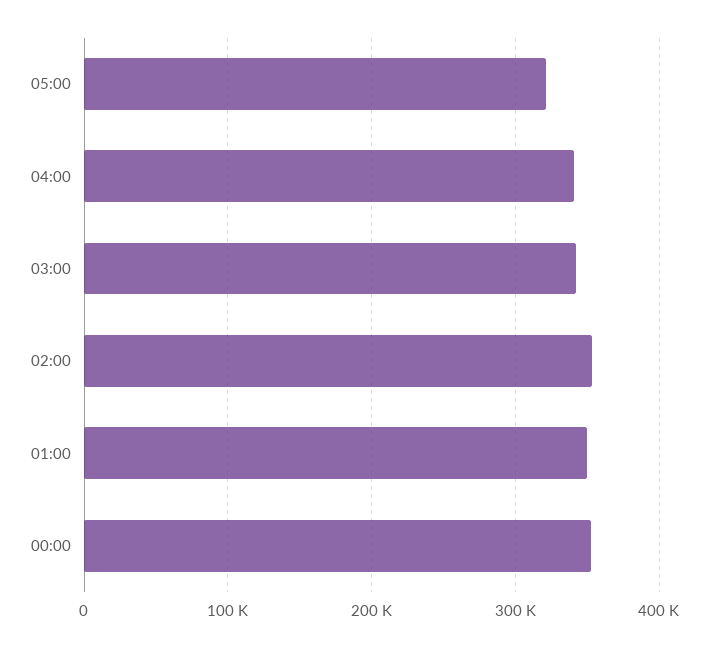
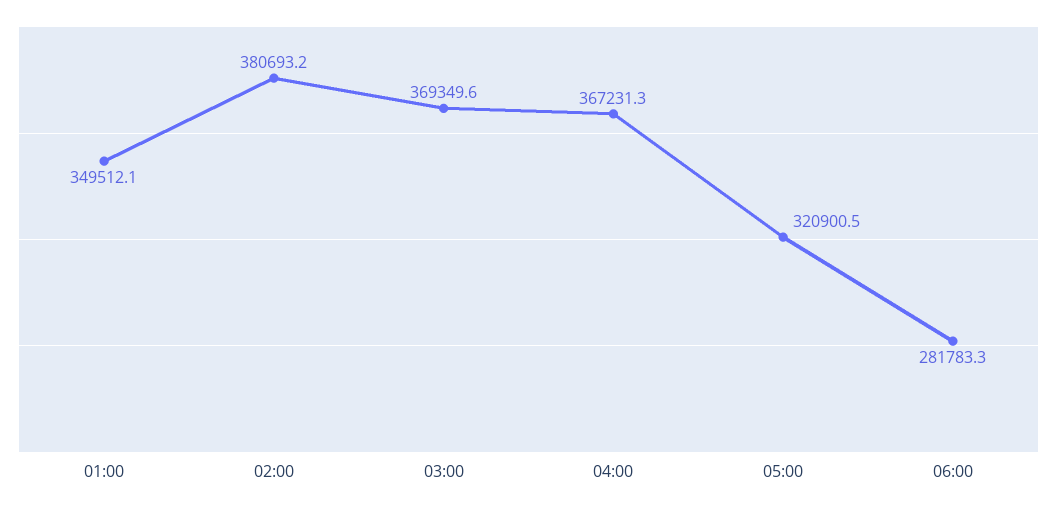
04:00: 340000 -> 367231.3
03:00: 340000 -> 369349.6
02:00: 350000 -> 380693.2
00:00: 350000 -> none
06:00: none -> 281783.3

